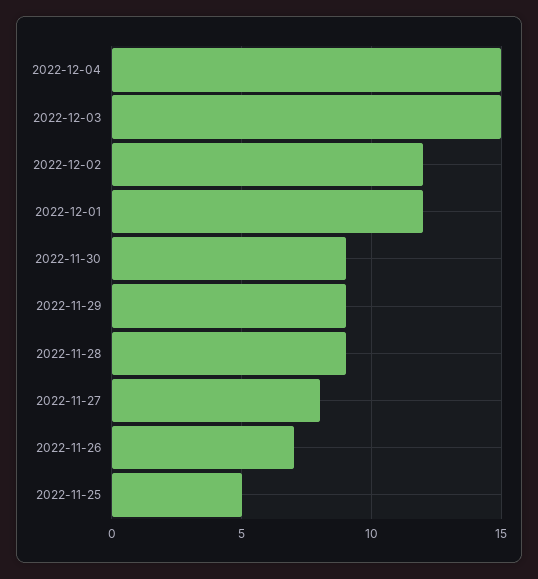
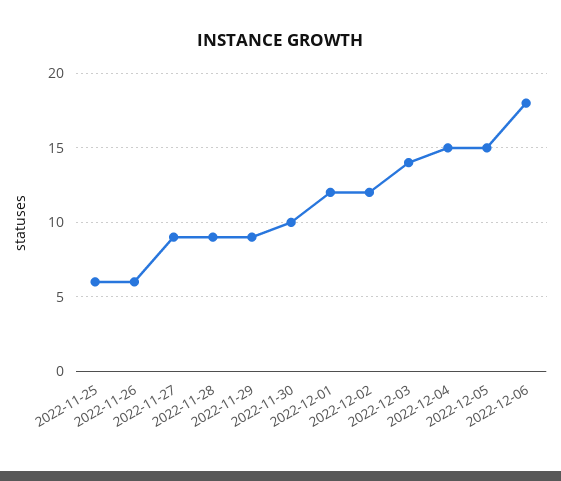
2022-12-03: 15 -> 14
2022-11-30: 9 -> 10
2022-11-27: 8 -> 9
2022-11-26: 7 -> 6
2022-11-25: 5 -> 6
2022-12-05: none -> 15
2022-12-06: none -> 18

